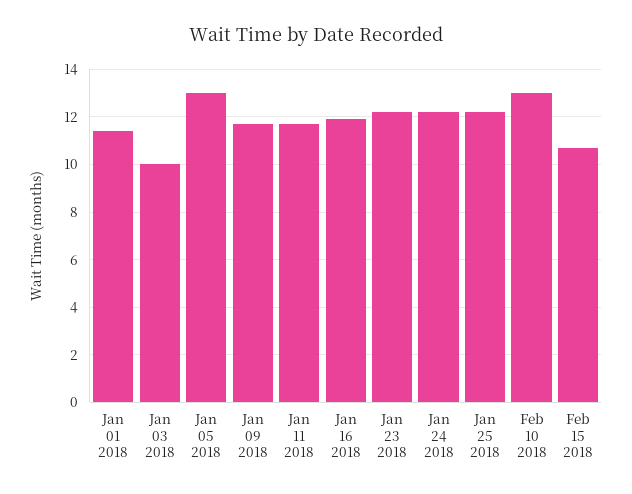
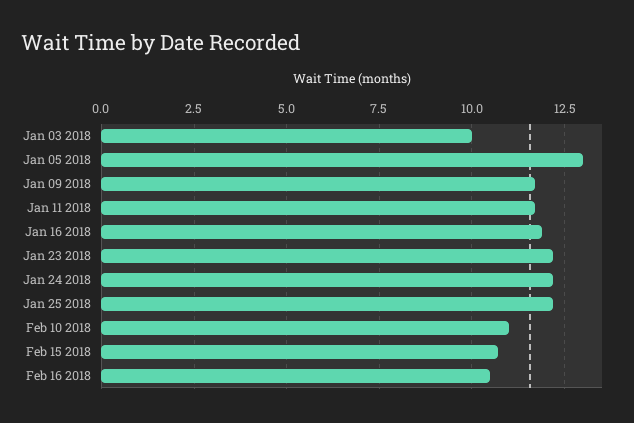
Jan 01 2018: 11.5 -> none
Feb 10 2018: 13 -> 11
Feb 16 2018: none -> 10.5

